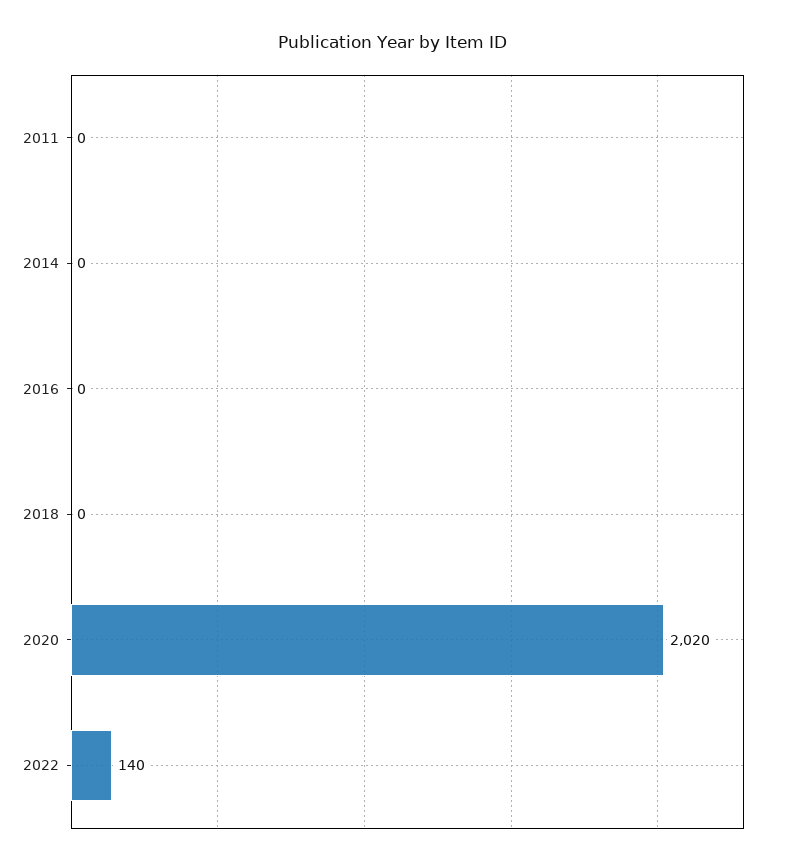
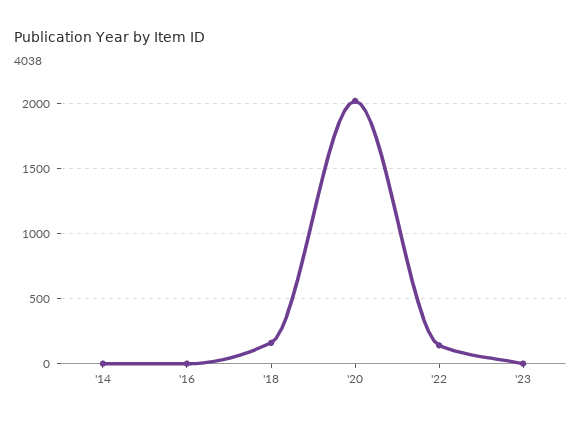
2011: 0 -> none
2018: 0 -> 150
'23: none -> 0

